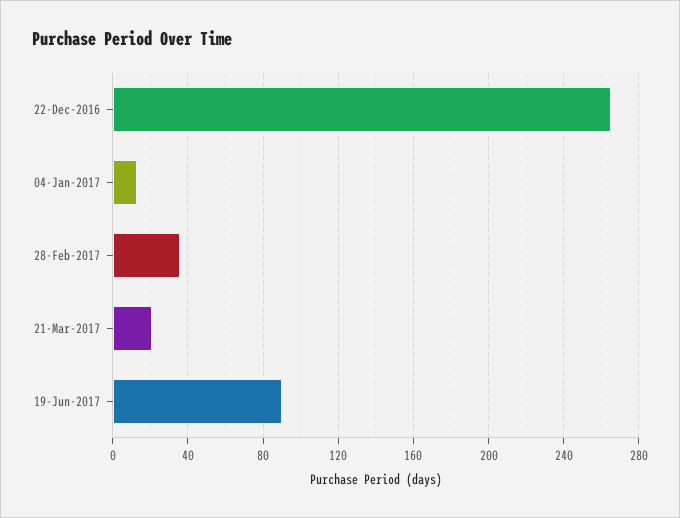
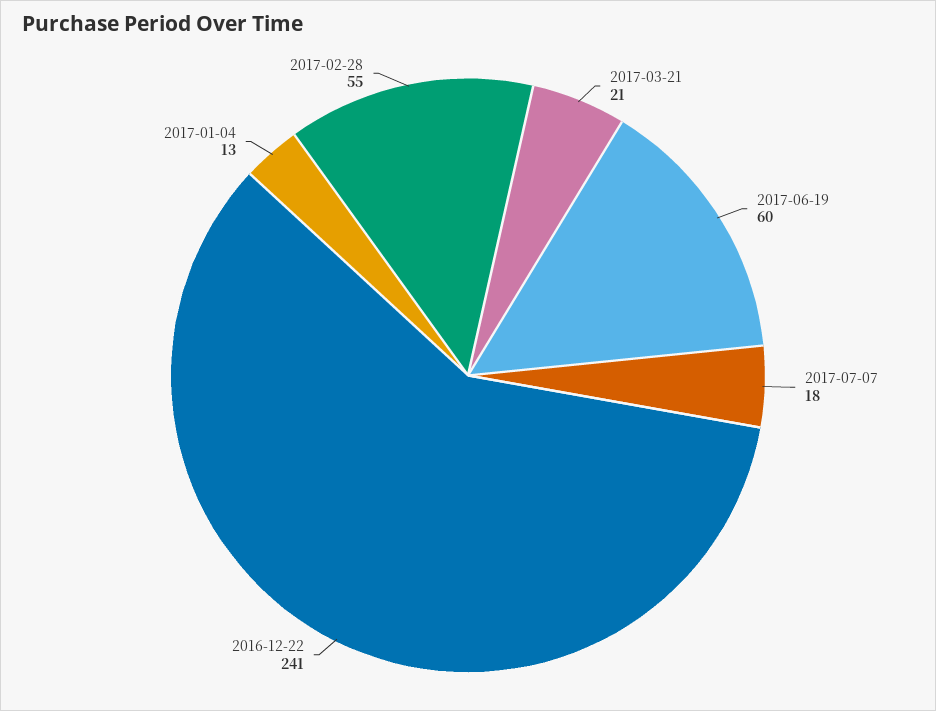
22-Dec-2016: 265 -> 241
28-Feb-2017: 35 -> 55
19-Jun-2017: 90 -> 60
2017-07-07: none -> 18

